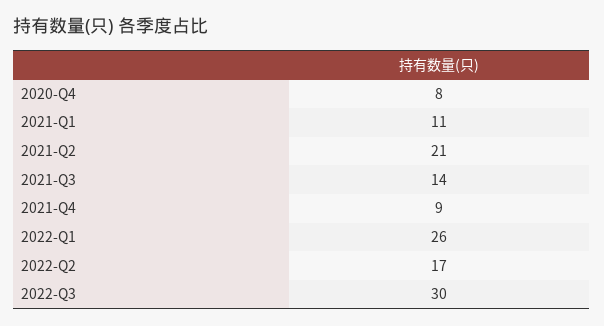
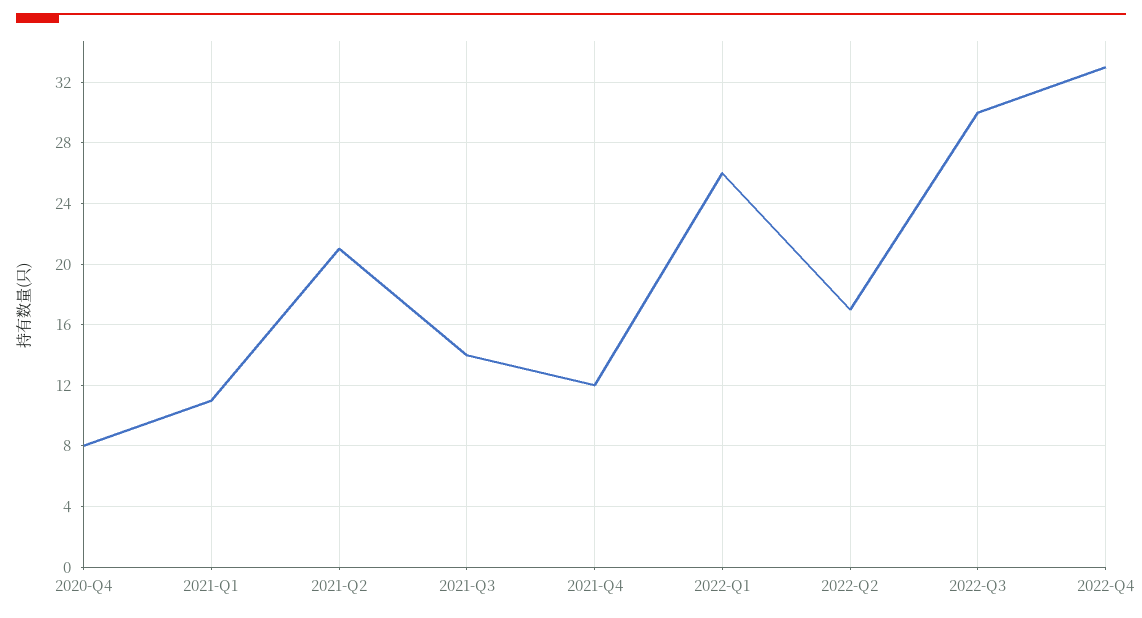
2021-Q4: 9 -> 12
2022-Q4: none -> 33

